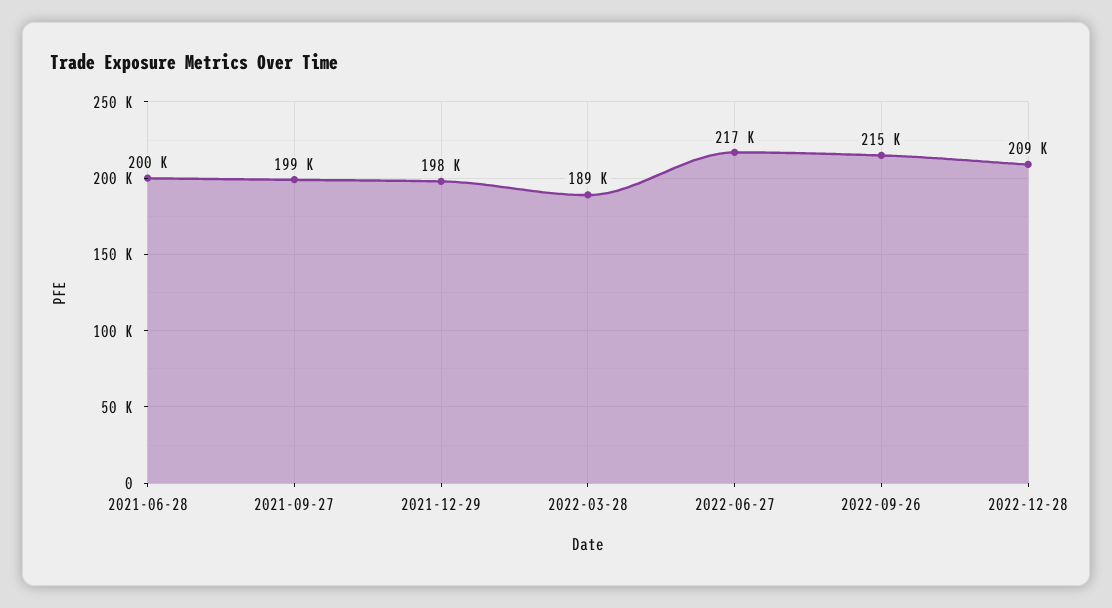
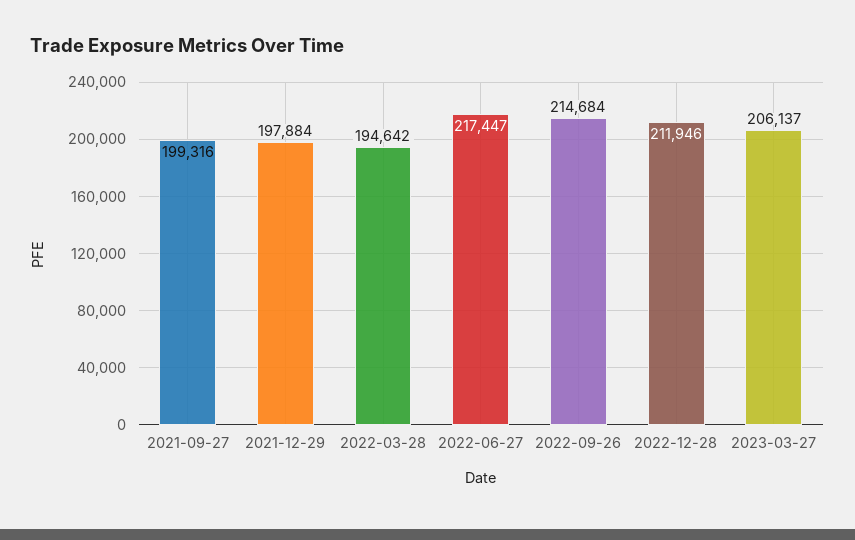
2021-06-28: 200000 -> none
2022-03-28: 189000 -> 194642
2022-12-28: 209000 -> 211946
2023-03-27: none -> 206137

